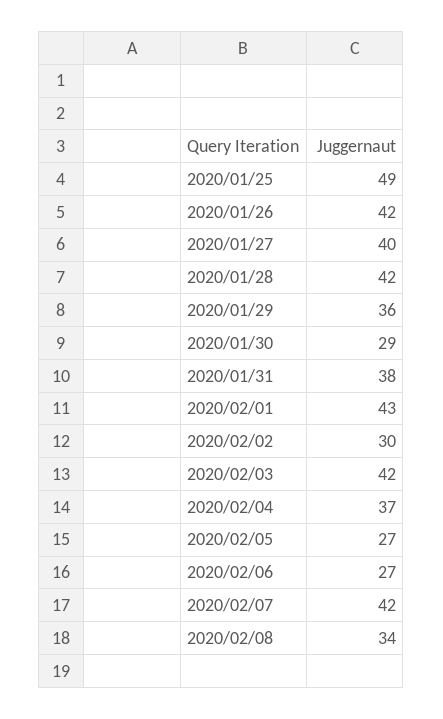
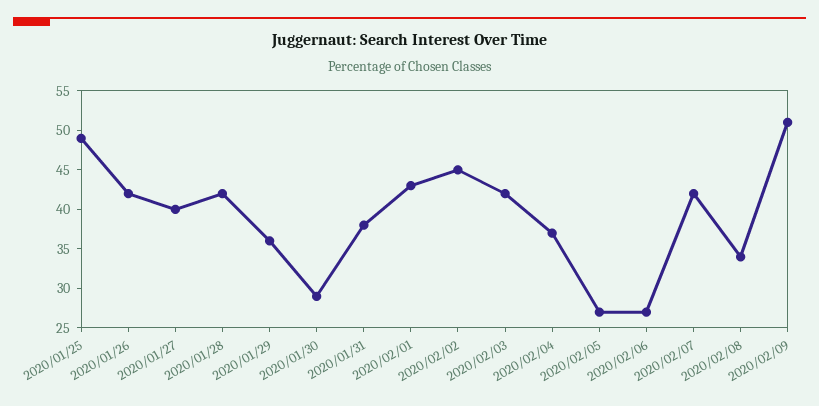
2020/02/02: 30 -> 45
2020/02/09: none -> 50

